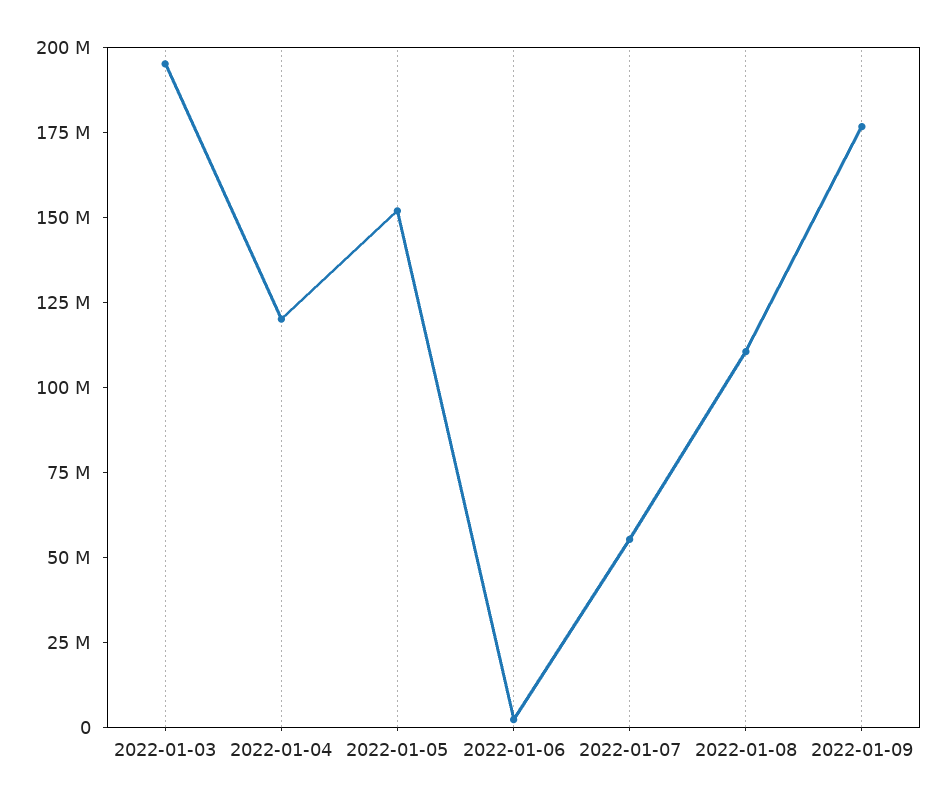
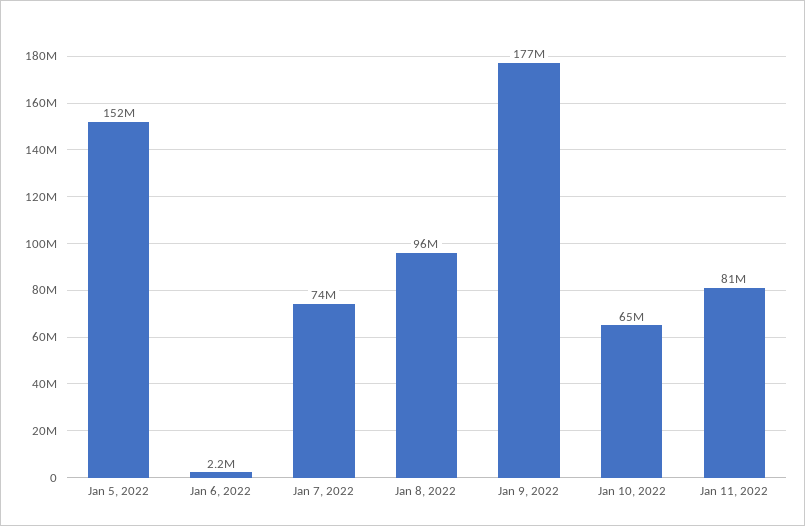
2022-01-03: 195000000 -> none
2022-01-04: 120000000 -> none
2022-01-07: 55000000 -> 74000000
2022-01-08: 110000000 -> 96000000
Jan 10, 2022: none -> 65000000
Jan 11, 2022: none -> 81000000

